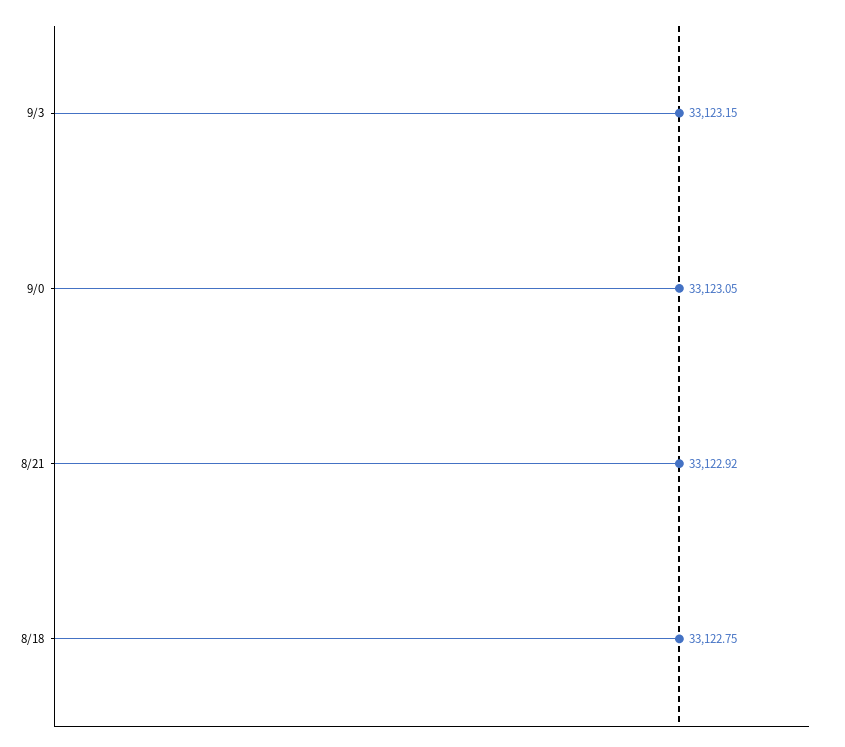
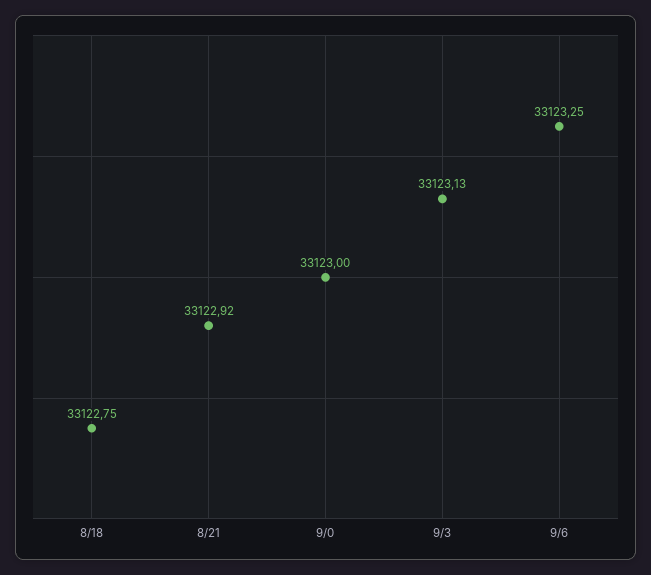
9/3: 33123.15 -> 33123.13
9/0: 33123.05 -> 33123
9/6: none -> 33123.25

